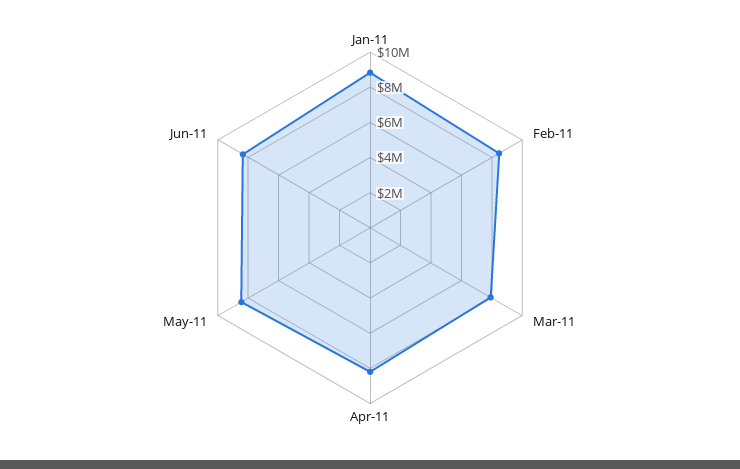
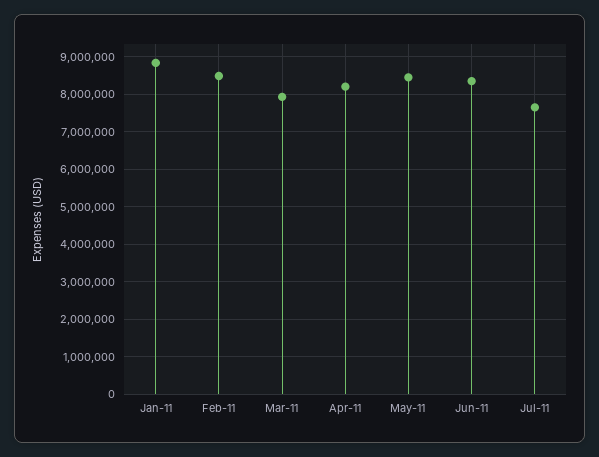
Jul-11: none -> 7600000

